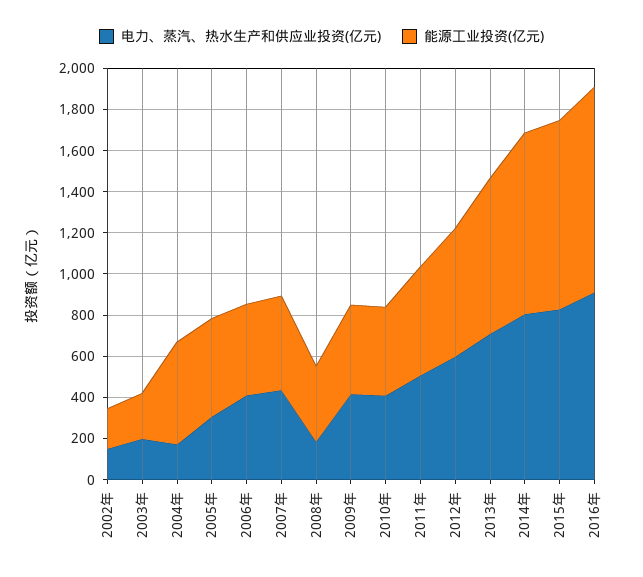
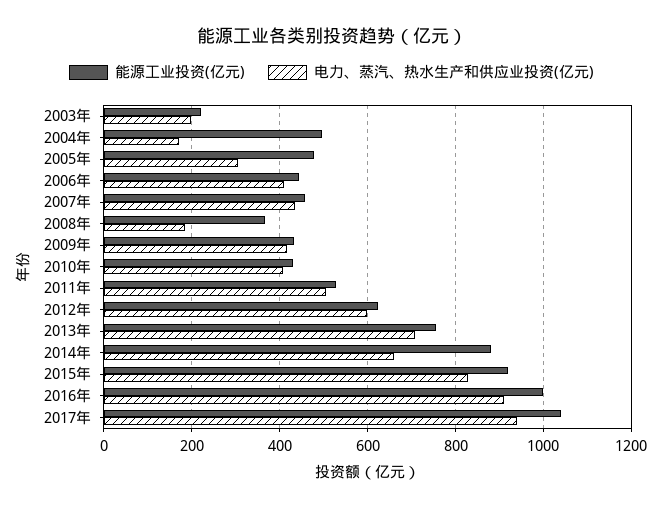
电力、蒸汽、热水生产和供应业投资(亿元), 2002年: 150 -> none
能源工业投资(亿元), 2002年: 200 -> none
电力、蒸汽、热水生产和供应业投资(亿元), 2014年: 800 -> 660
能源工业投资(亿元), 2017年: none -> 1040
电力、蒸汽、热水生产和供应业投资(亿元), 2017年: none -> 940

